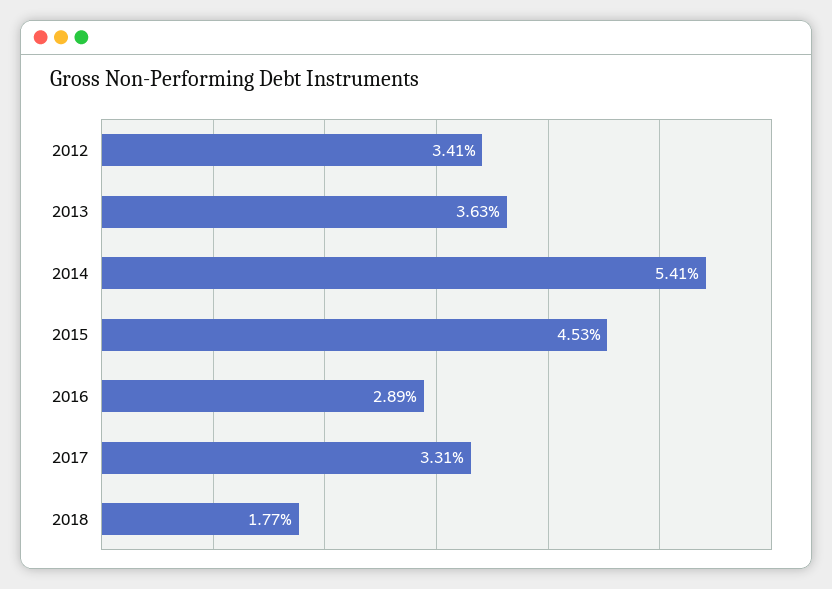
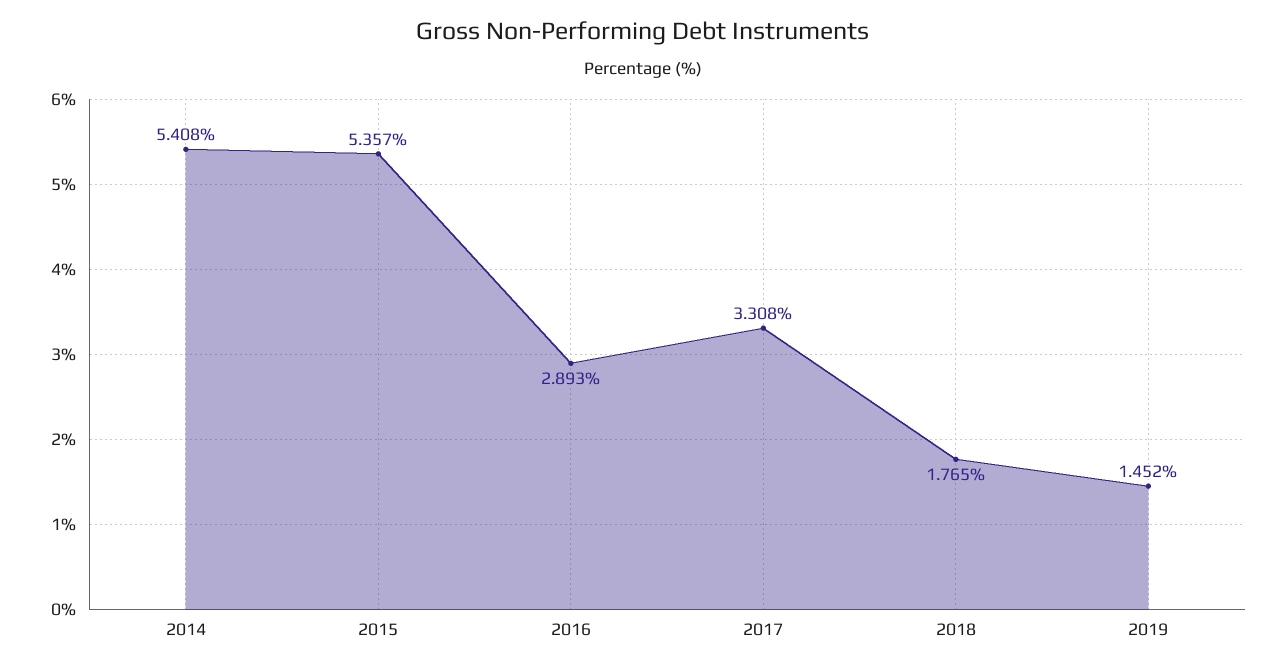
2012: 3.41 -> none
2013: 3.63 -> none
2015: 4.53 -> 5.357
2019: none -> 1.452

